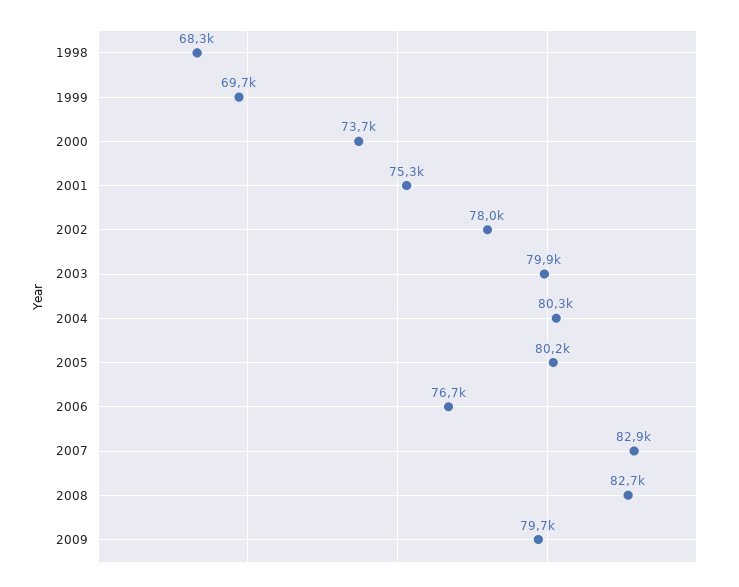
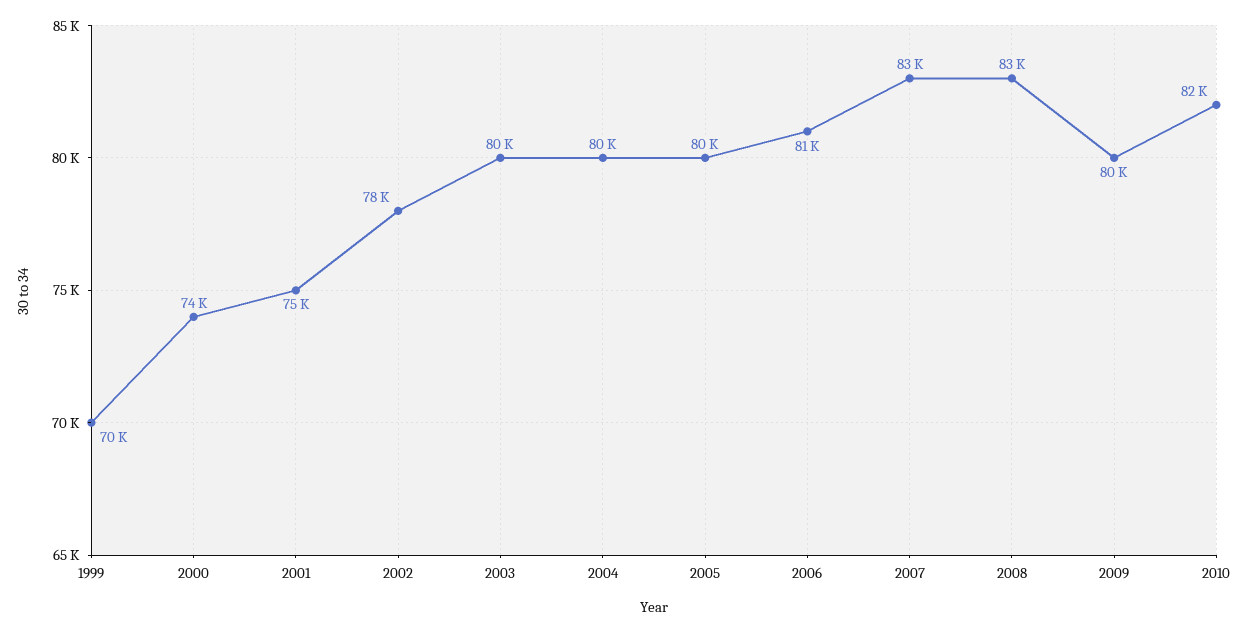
1998: 68300 -> none
2006: 76700 -> 81000
2010: none -> 82000

